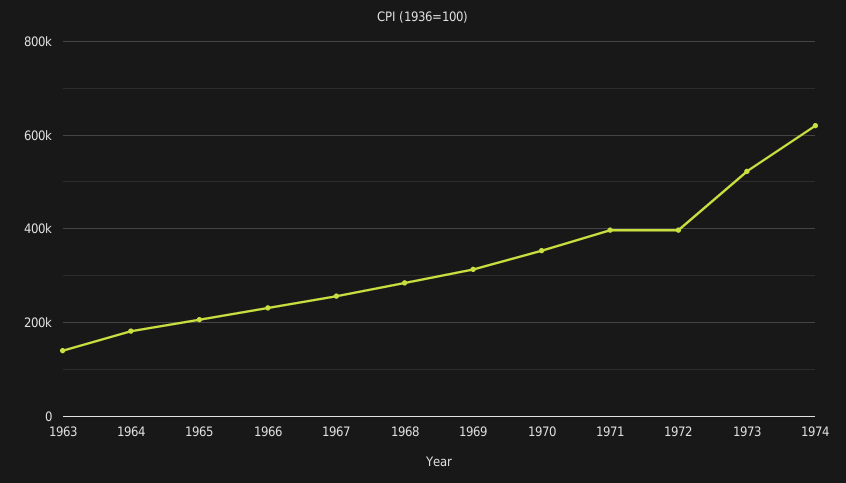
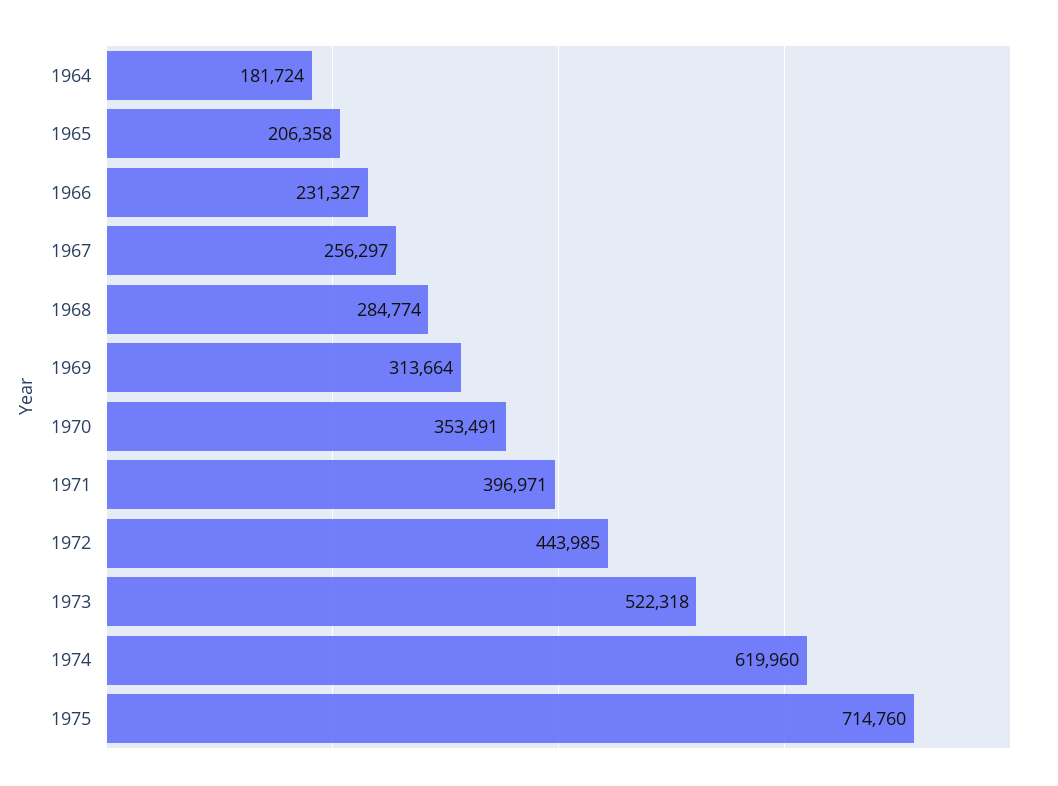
1963: 140000 -> none
1972: 400000 -> 443985
1975: none -> 714760

